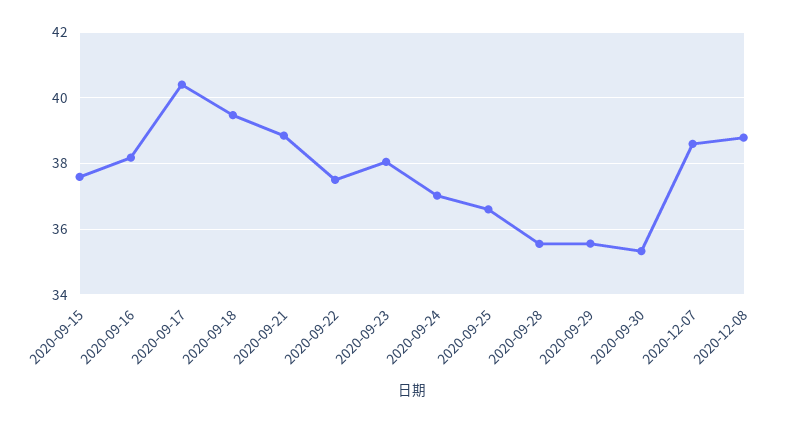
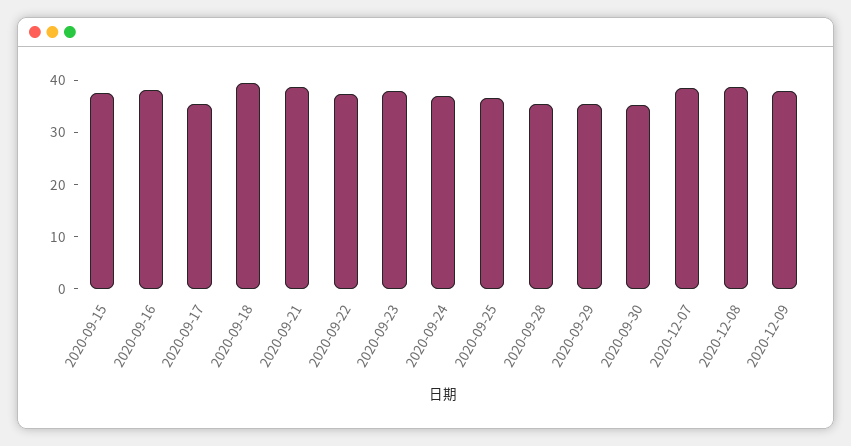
2020-09-17: 40.4 -> 36
2020-12-09: none -> 38

